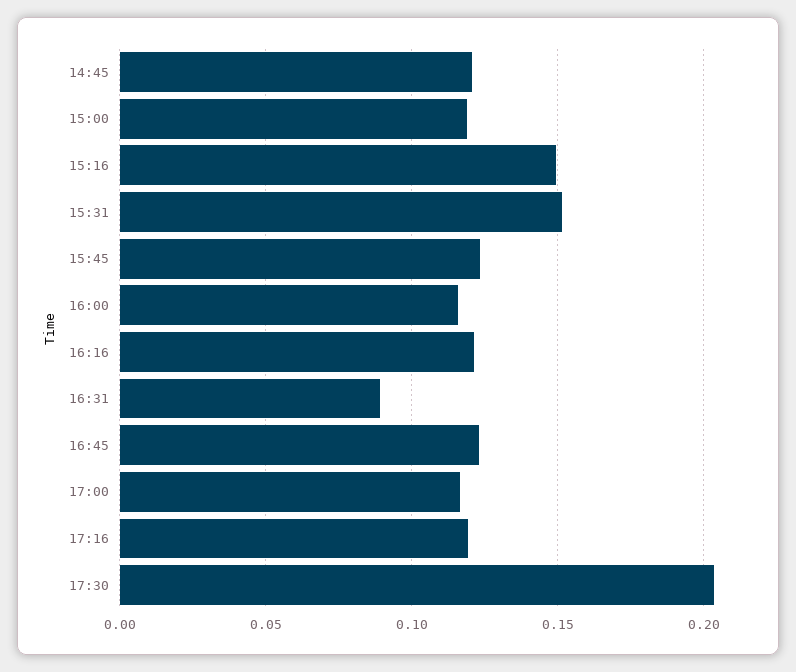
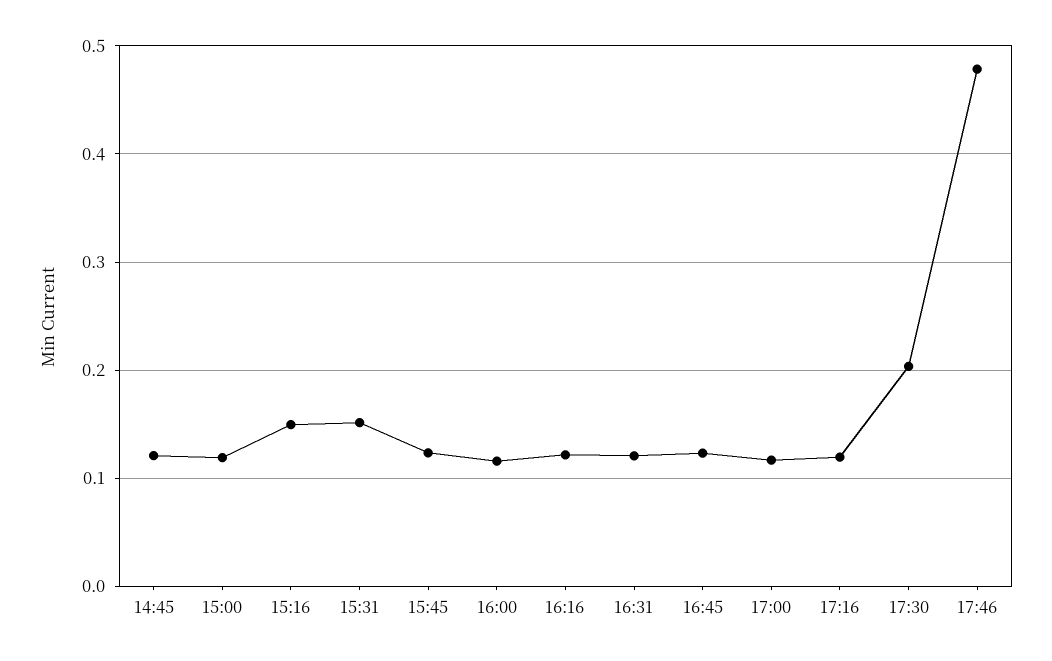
16:31: 0.09 -> 0.12
17:46: none -> 0.48

